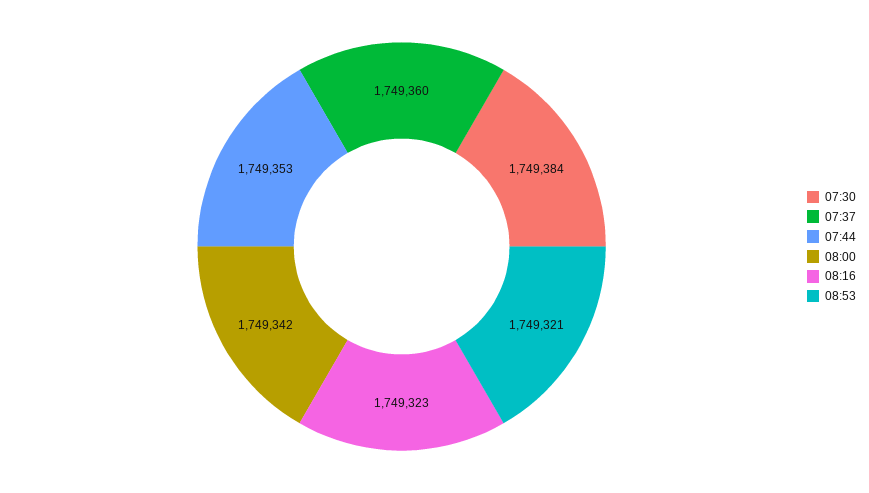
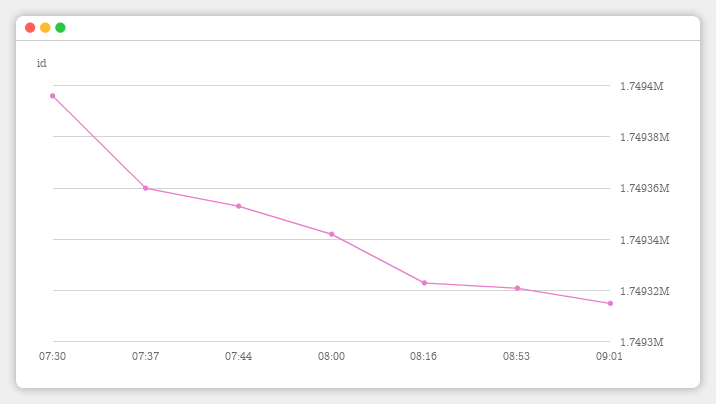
07:30: 1749384 -> 1749395
09:01: none -> 1749315

